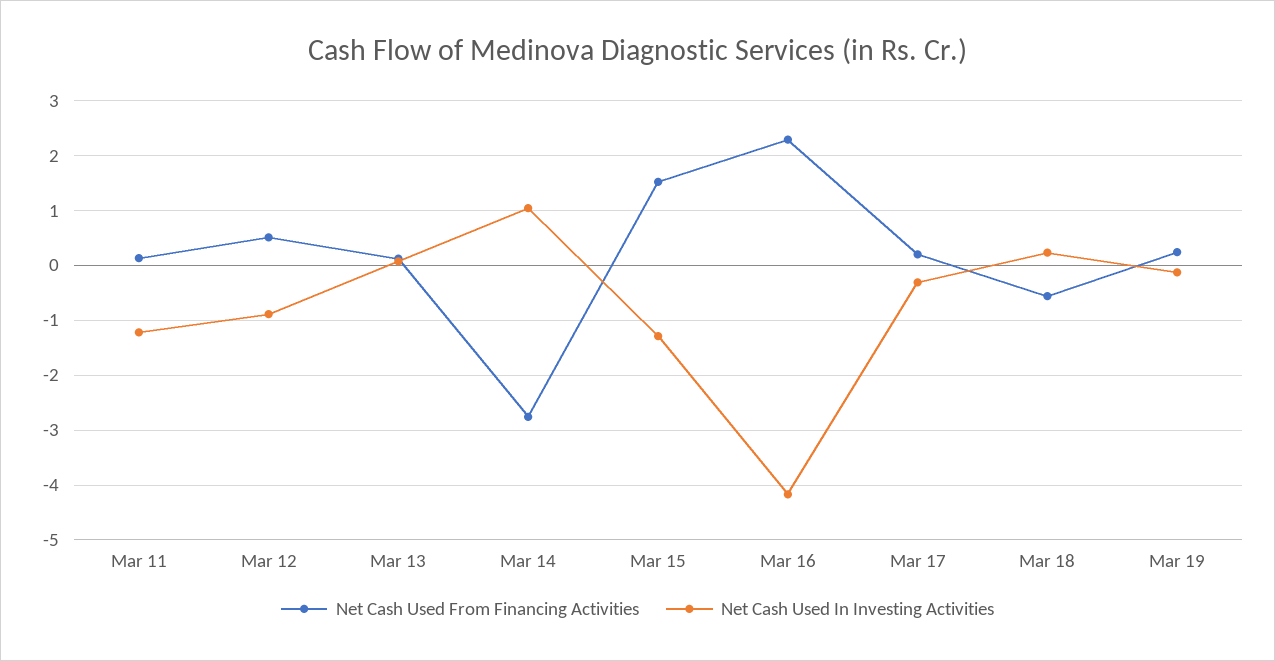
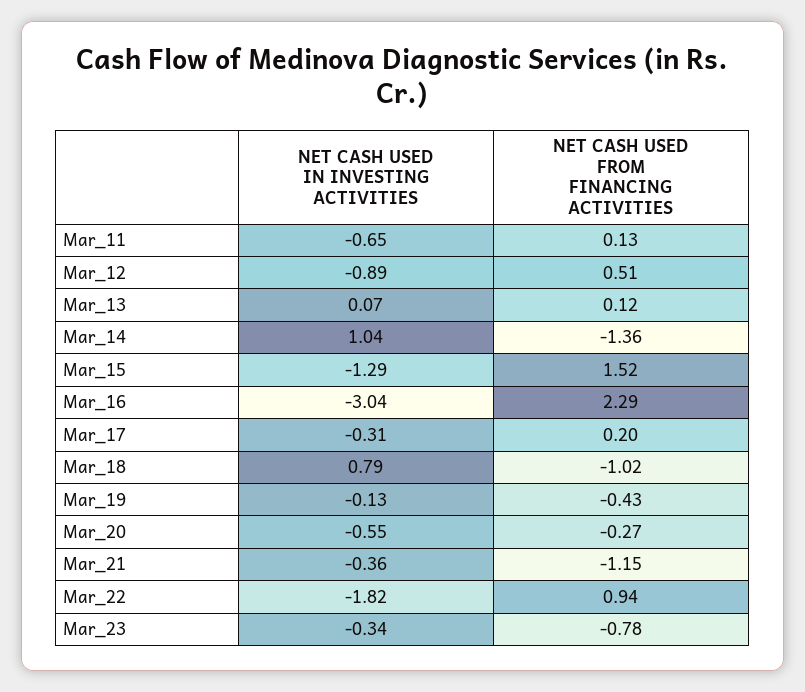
Net Cash Used In Investing Activities, Mar 11: -1.2 -> -0.65
Net Cash Used From Financing Activities, Mar 14: -2.8 -> -1.36
Net Cash Used In Investing Activities, Mar 16: -4.2 -> -3.04
Net Cash Used From Financing Activities, Mar 18: -0.6 -> -1.02
Net Cash Used In Investing Activities, Mar 18: 0.2 -> 0.79
Net Cash Used From Financing Activities, Mar 19: 0.2 -> -0.43
Net Cash Used In Investing Activities, Mar_20: none -> -0.55
Net Cash Used From Financing Activities, Mar_20: none -> -0.27
Net Cash Used In Investing Activities, Mar_21: none -> -0.36
Net Cash Used From Financing Activities, Mar_21: none -> -1.15
Net Cash Used In Investing Activities, Mar_22: none -> -1.82
Net Cash Used From Financing Activities, Mar_22: none -> 0.94
Net Cash Used In Investing Activities, Mar_23: none -> -0.34
Net Cash Used From Financing Activities, Mar_23: none -> -0.78

